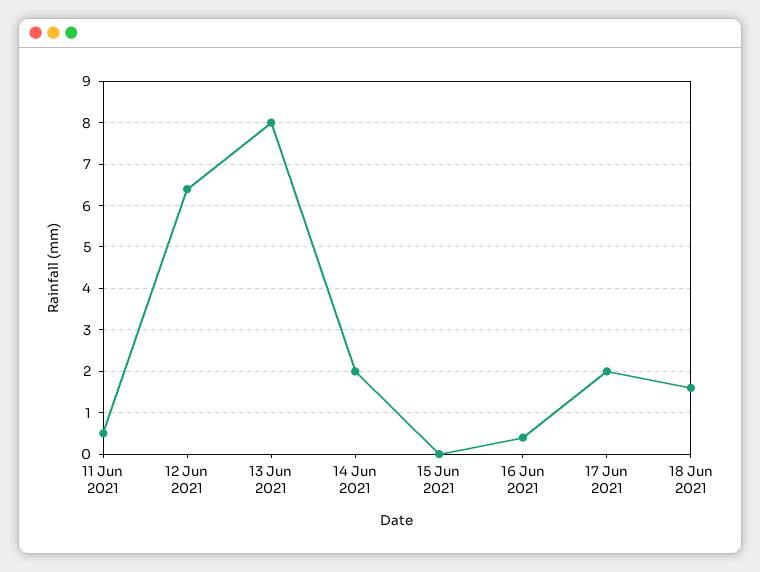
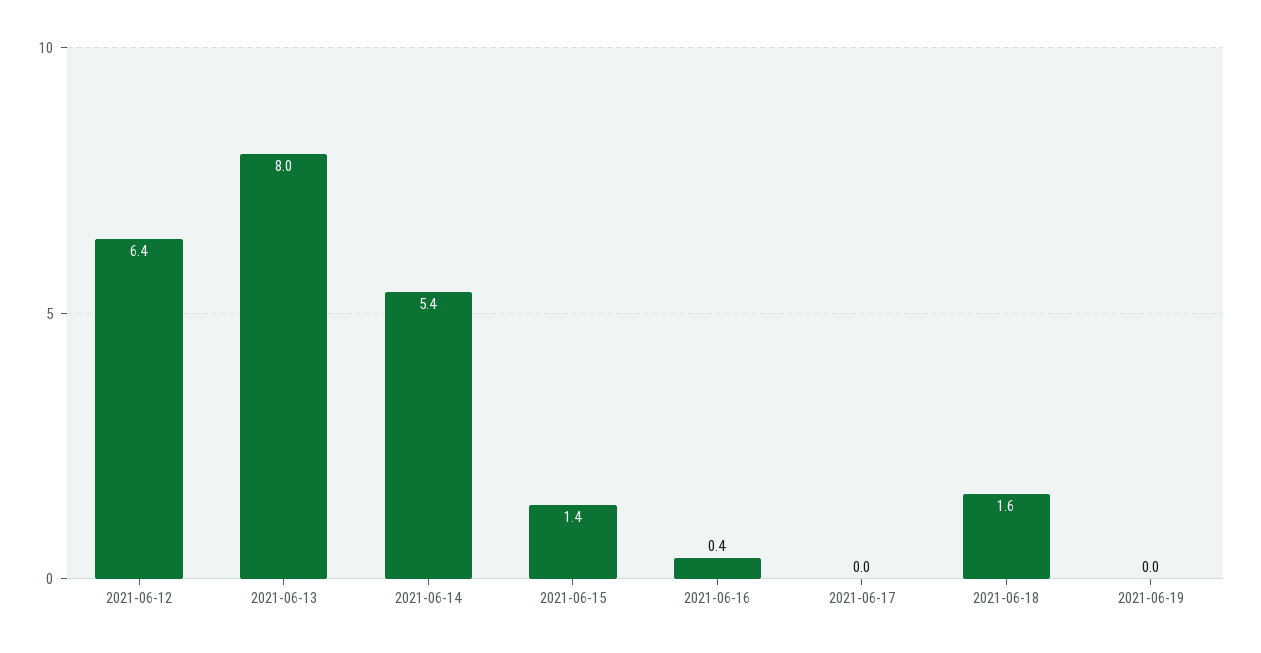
11 Jun 2021: 0.5 -> none
14 Jun 2021: 2 -> 5.4
15 Jun 2021: 0 -> 1.4
17 Jun 2021: 2 -> 0
2021-06-19: none -> 0

